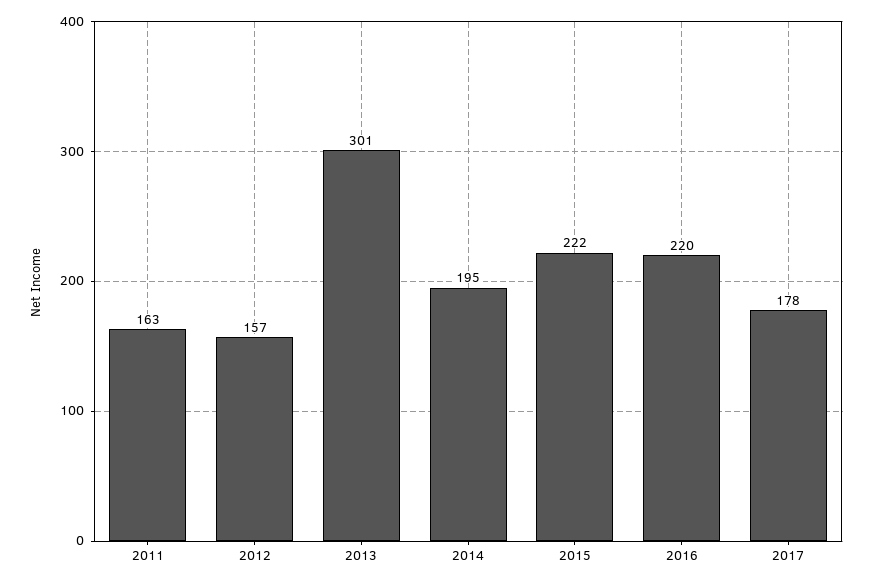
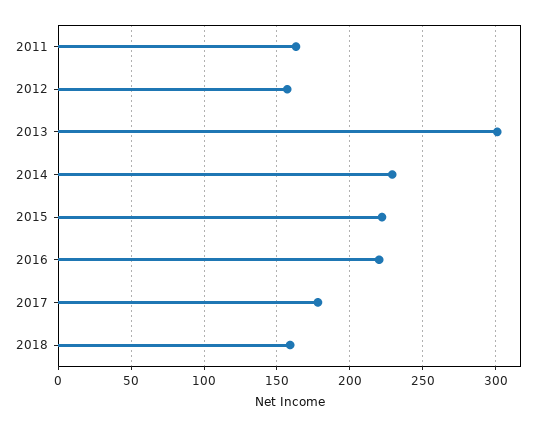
2014: 195 -> 230
2018: none -> 160

